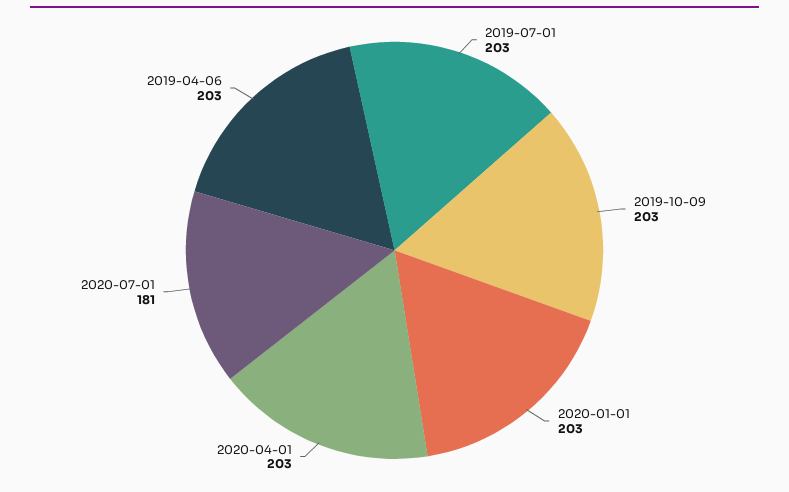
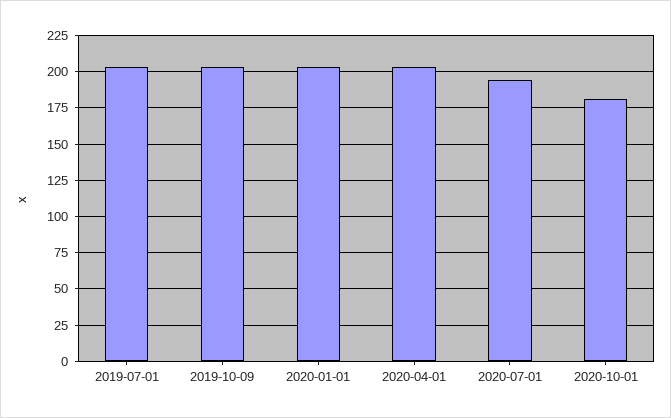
2020-07-01: 181 -> 195
2019-04-06: 203 -> none
2020-10-01: none -> 180

